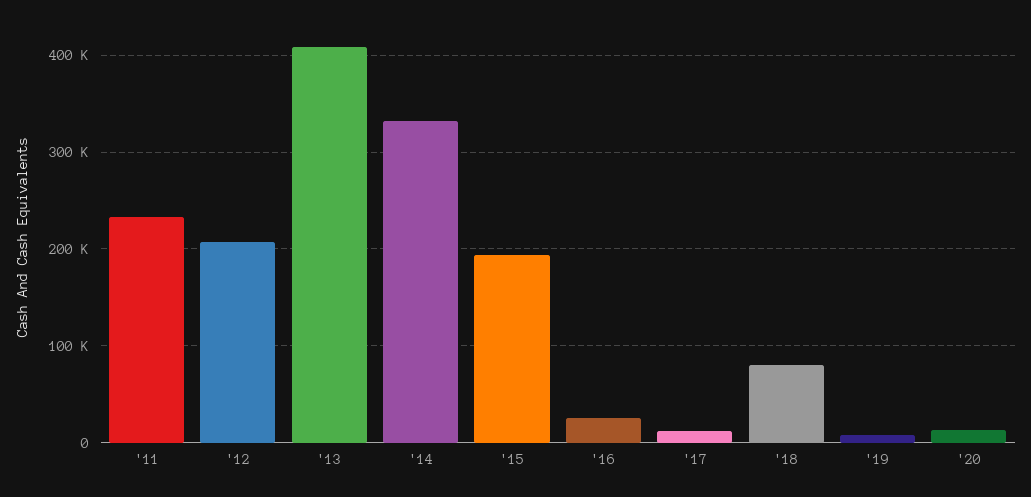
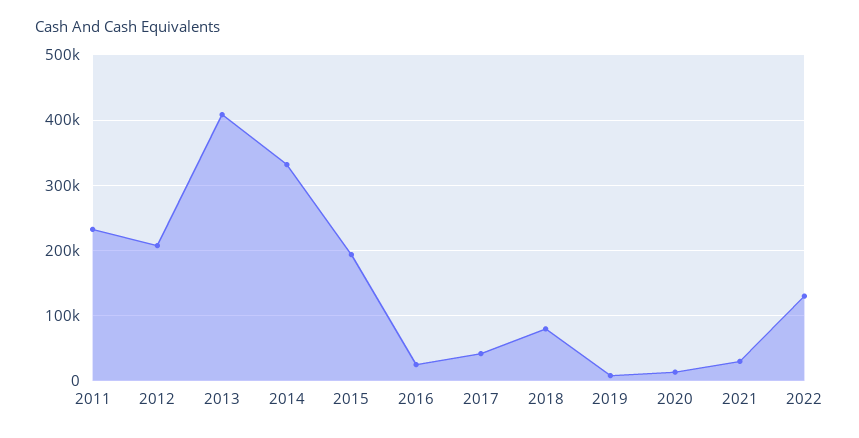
'17: 10000 -> 40000
2021: none -> 30000
2022: none -> 130000

